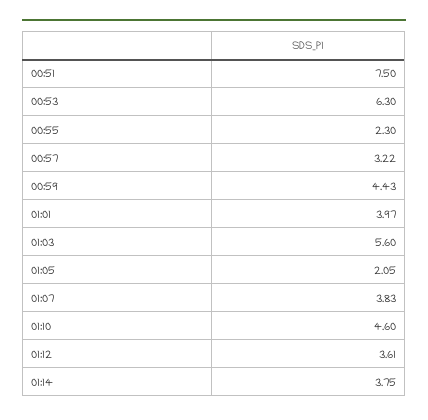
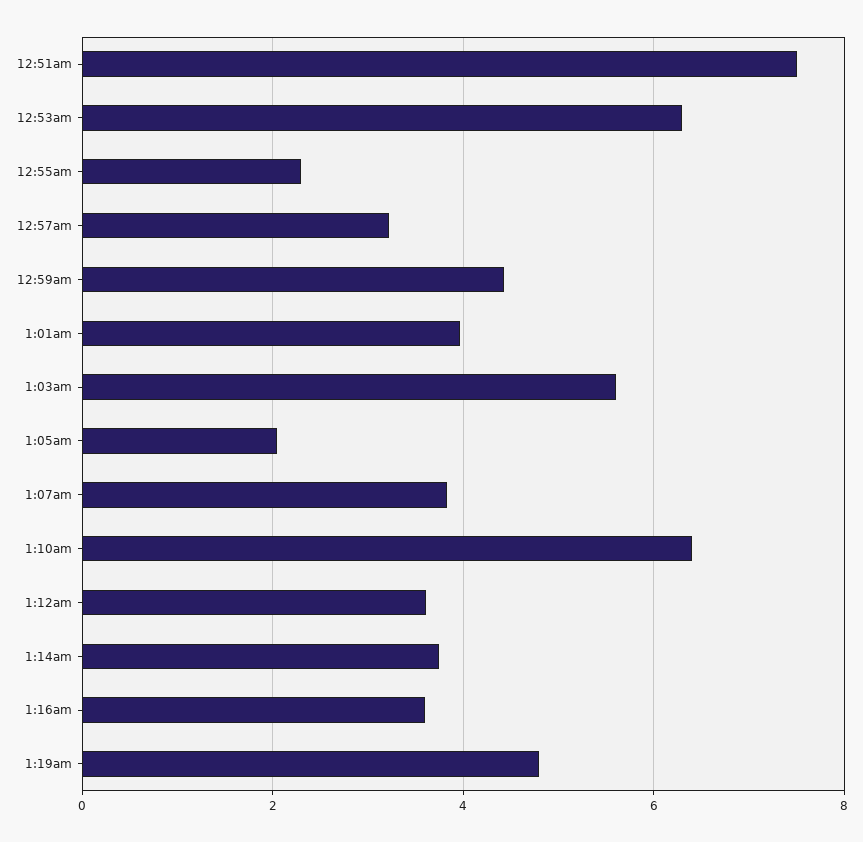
01:10: 4.6 -> 6.4
1:16am: none -> 3.6
1:19am: none -> 4.8

